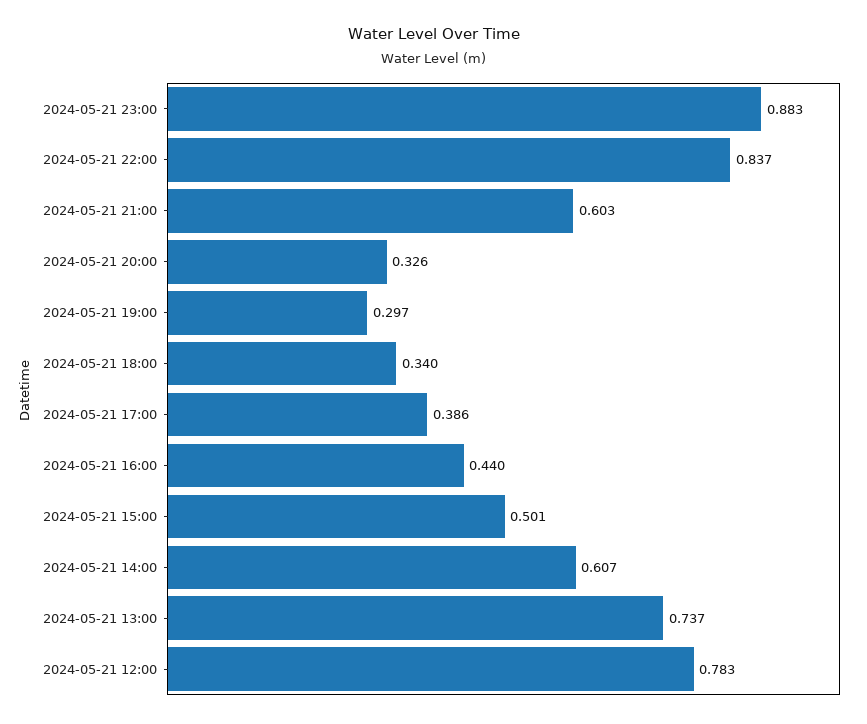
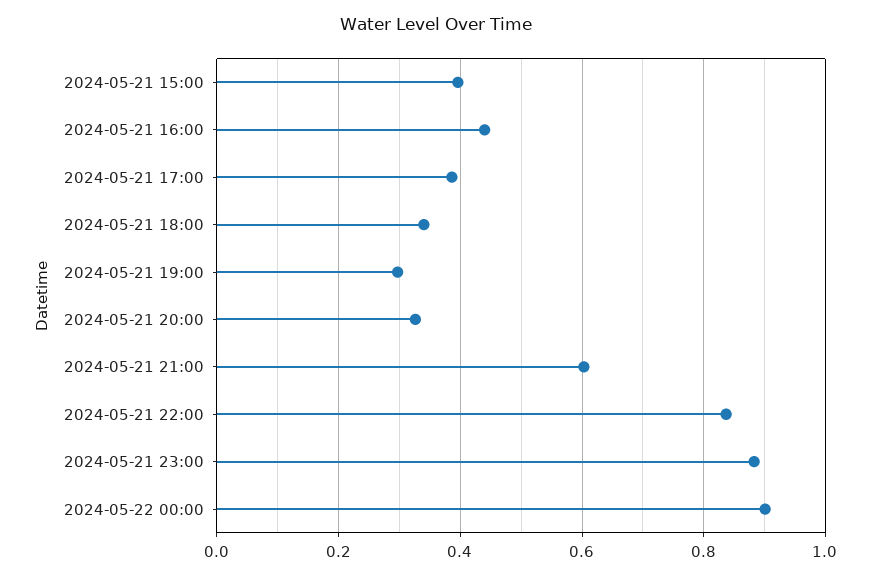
2024-05-21 15:00: 0.501 -> 0.4
2024-05-21 14:00: 0.607 -> none
2024-05-21 13:00: 0.737 -> none
2024-05-21 12:00: 0.783 -> none
2024-05-22 00:00: none -> 0.9

